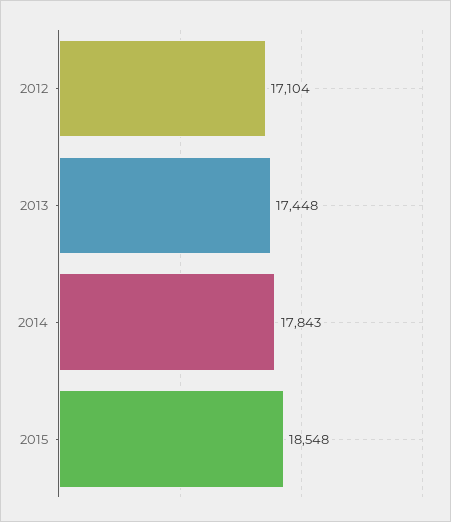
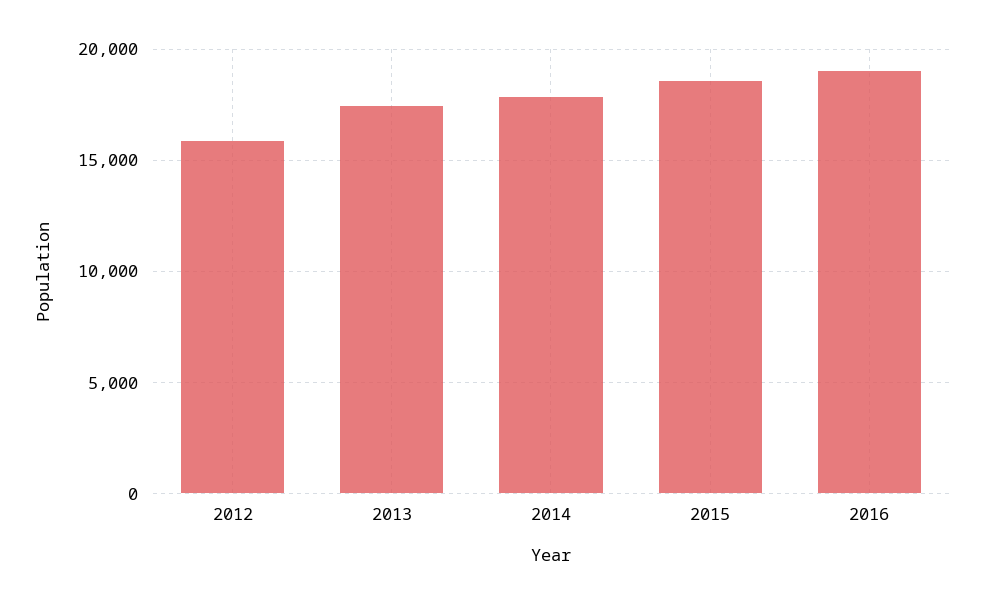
2012: 17104 -> 16000
2016: none -> 19000

